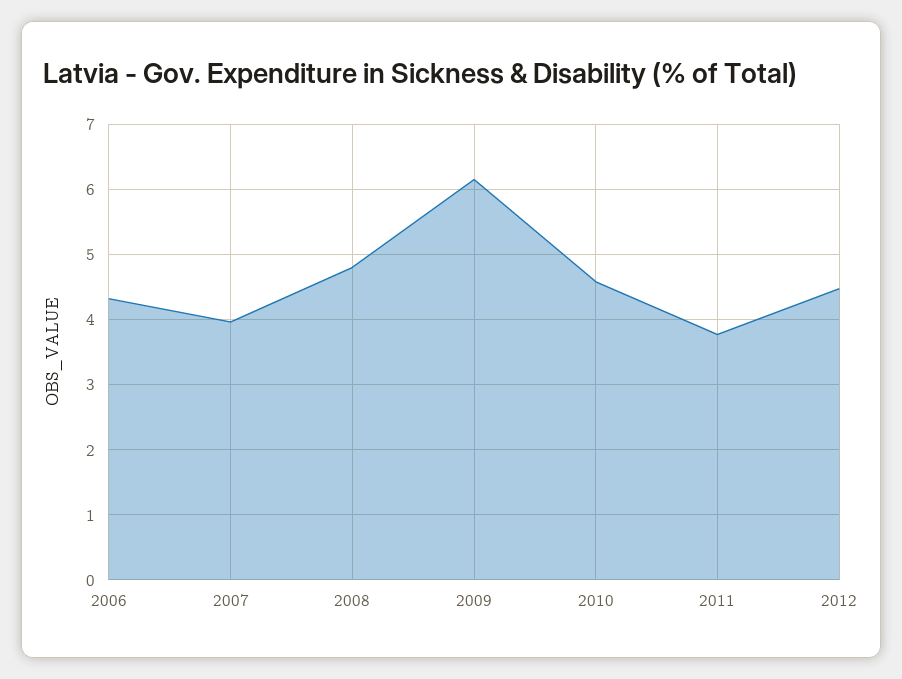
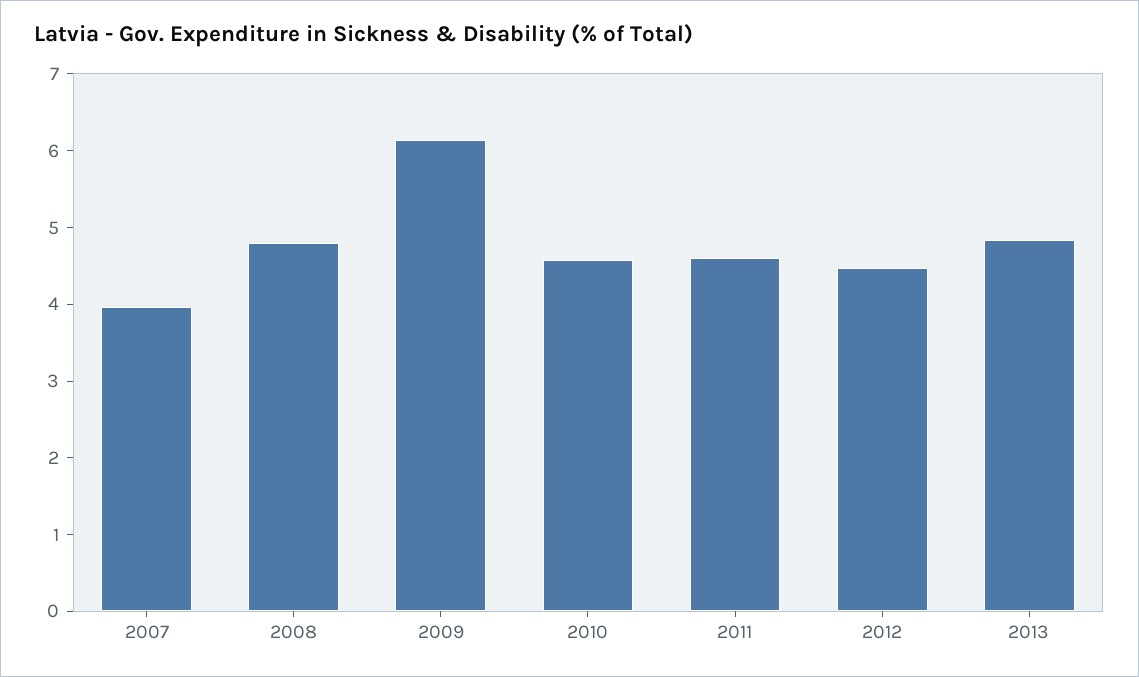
2006: 4.3 -> none
2011: 3.8 -> 4.6
2013: none -> 4.8

